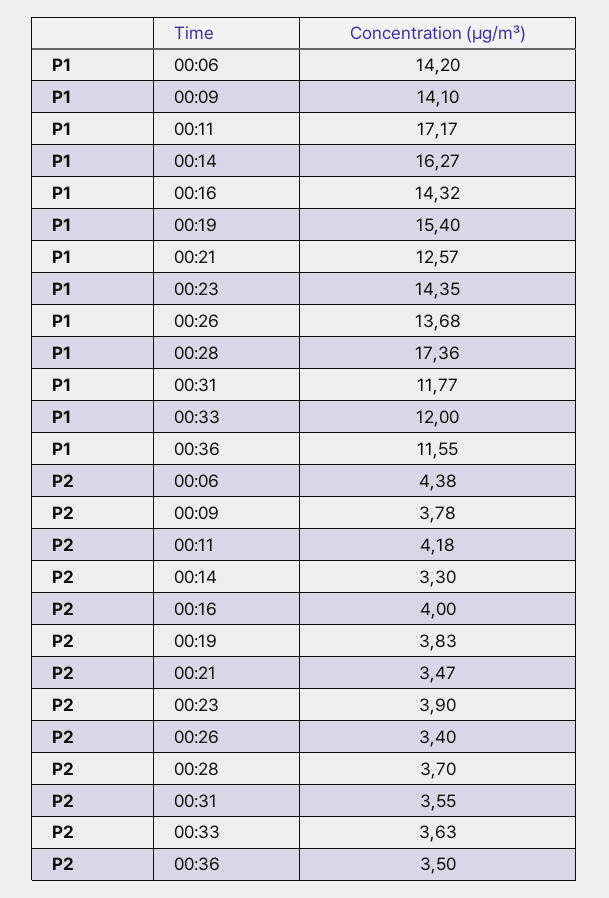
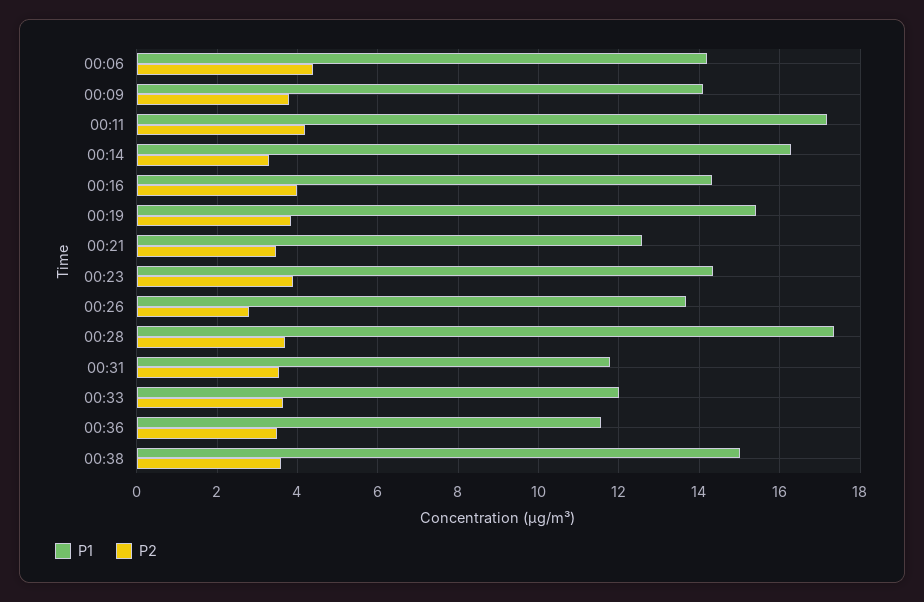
P2, 00:26: 3.4 -> 2.8
P1, 00:38: none -> 15
P2, 00:38: none -> 3.6

